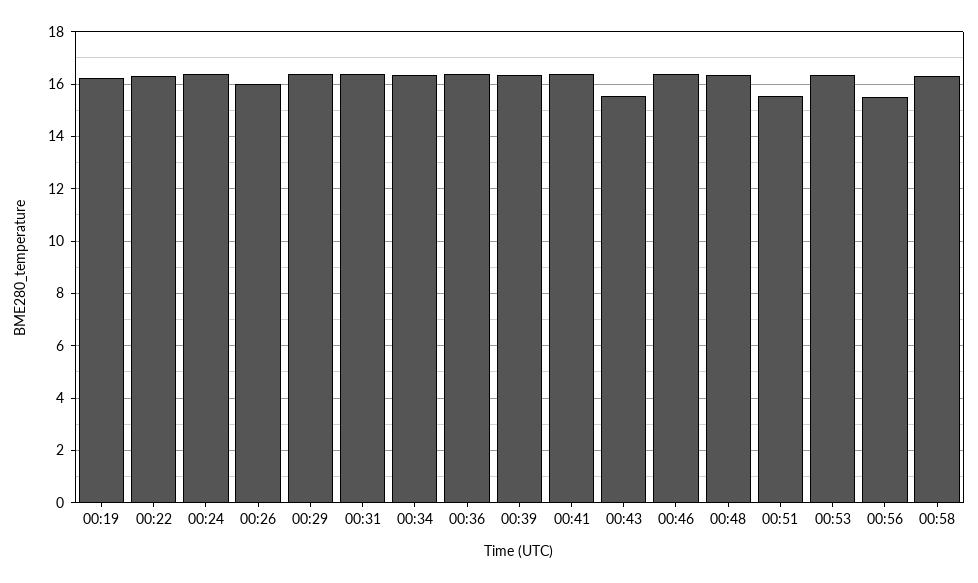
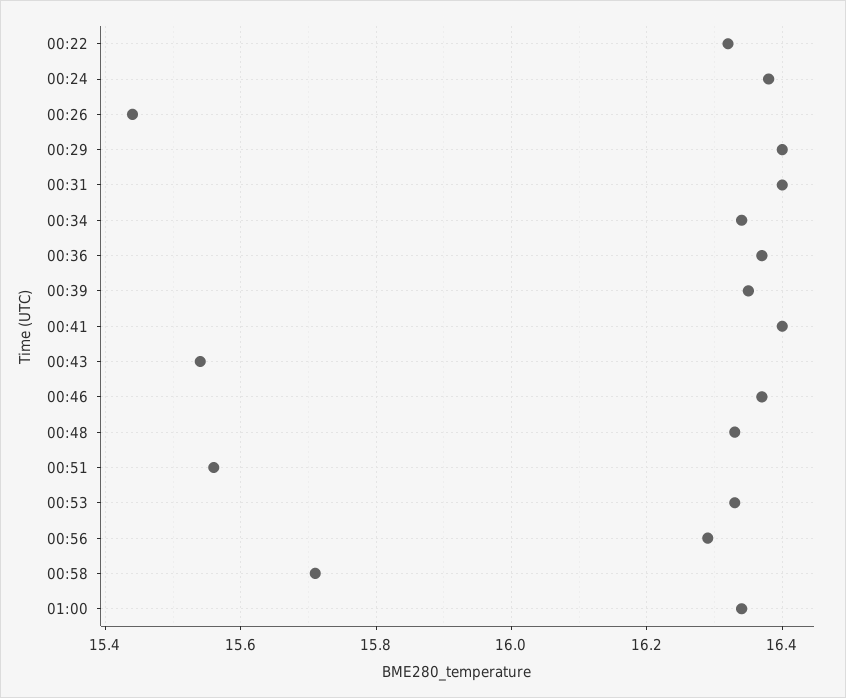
00:19: 16.25 -> none
00:26: 16 -> 15.45
00:56: 15.5 -> 16.3
00:58: 16.25 -> 15.7
01:00: none -> 16.35

